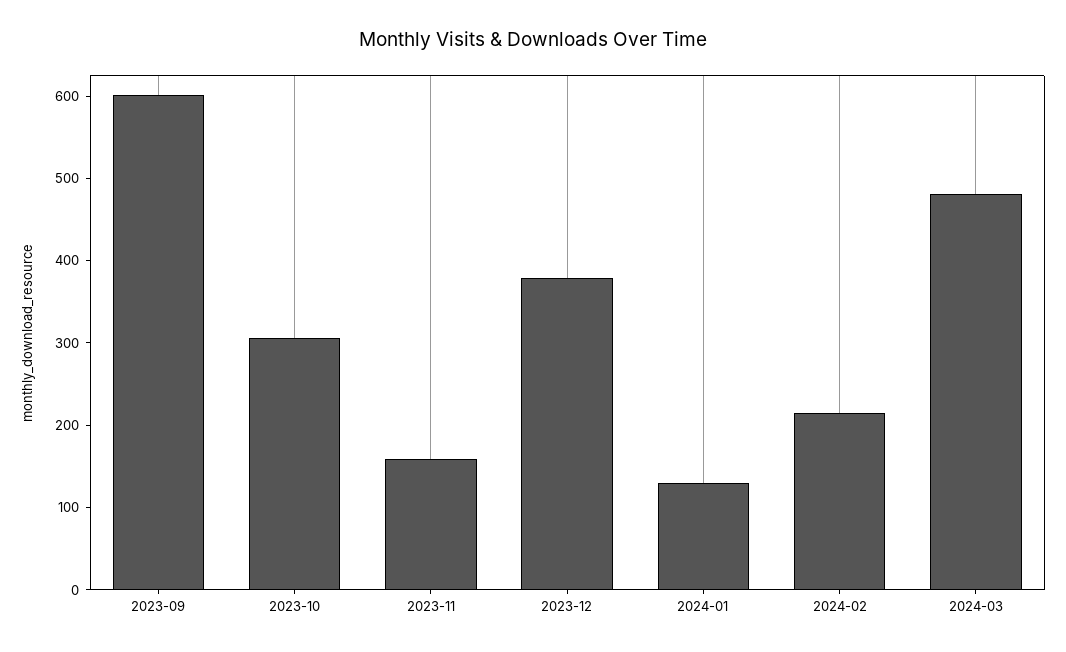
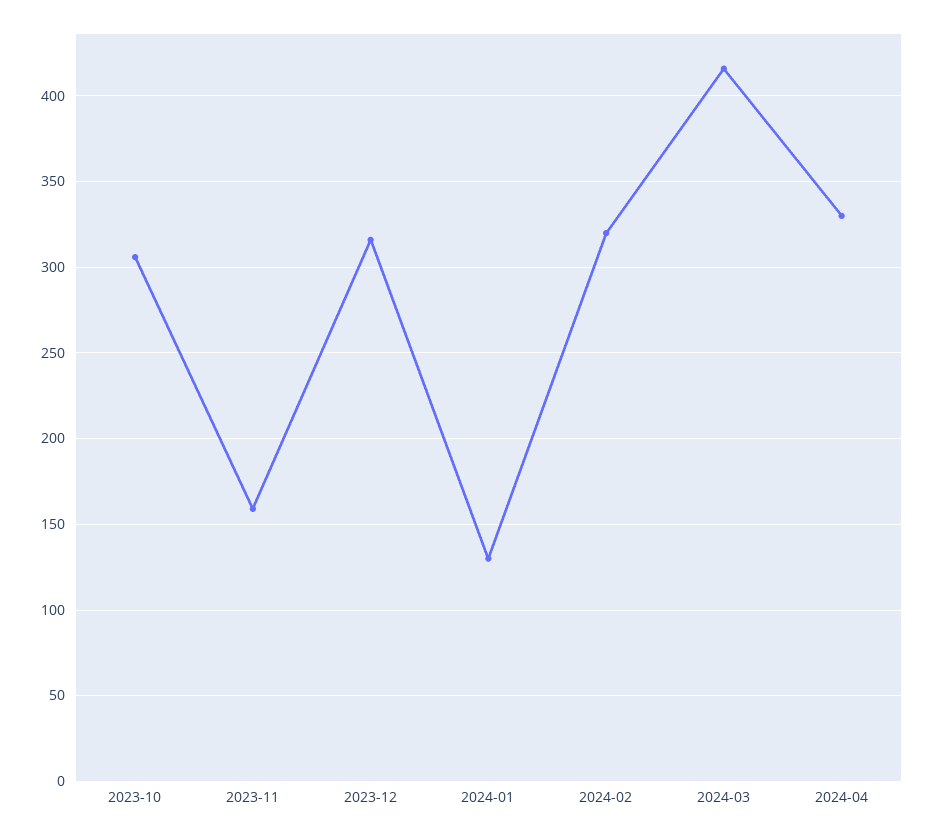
2023-09: 600 -> none
2023-12: 380 -> 315
2024-02: 220 -> 320
2024-03: 480 -> 415
2024-04: none -> 330

